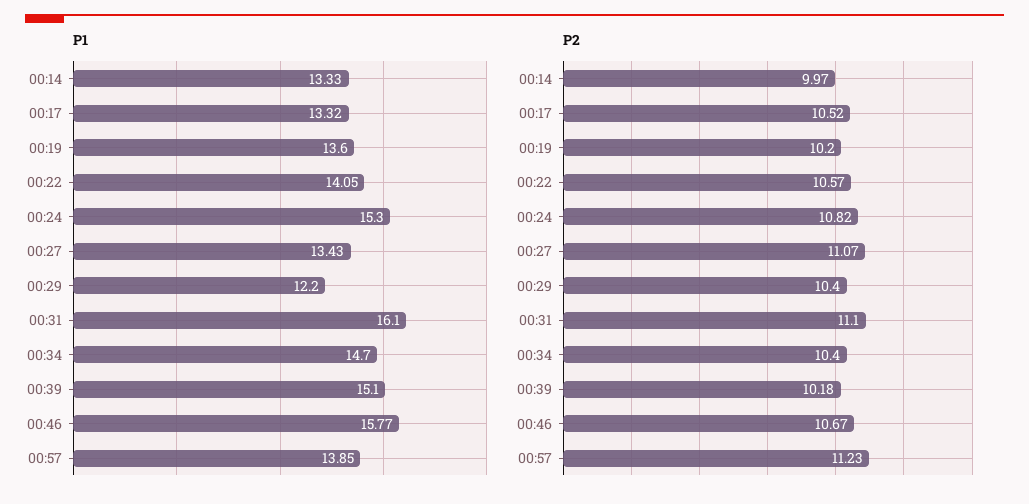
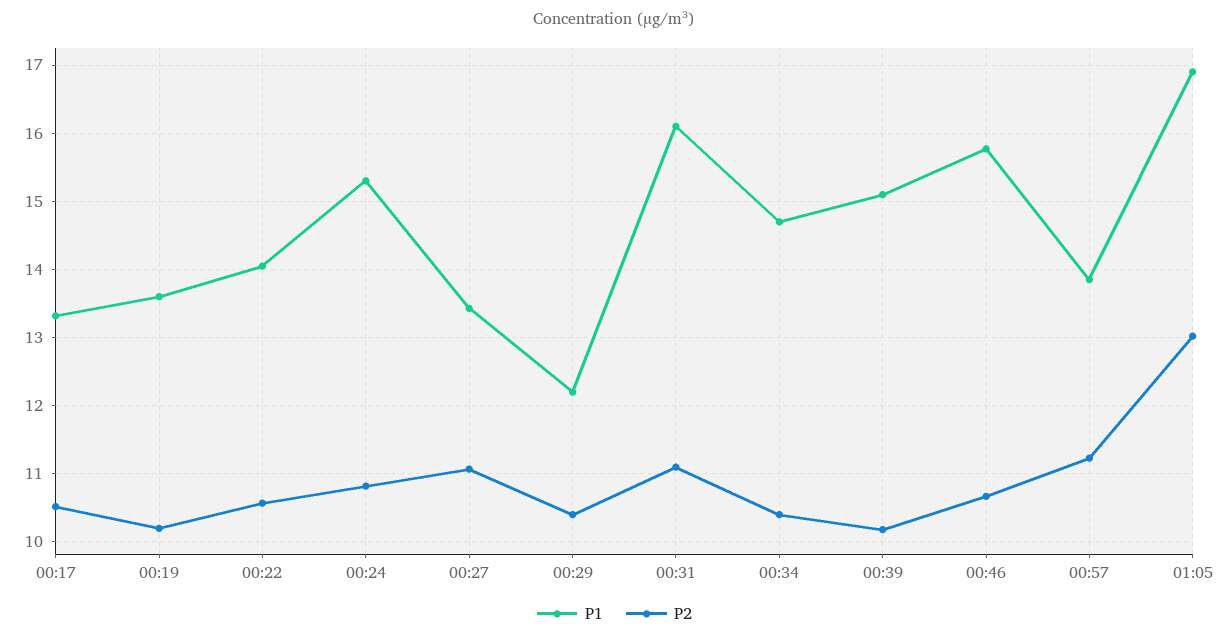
P1, 00:14: 13.33 -> none
P2, 00:14: 9.97 -> none
P1, 01:05: none -> 16.9
P2, 01:05: none -> 13

